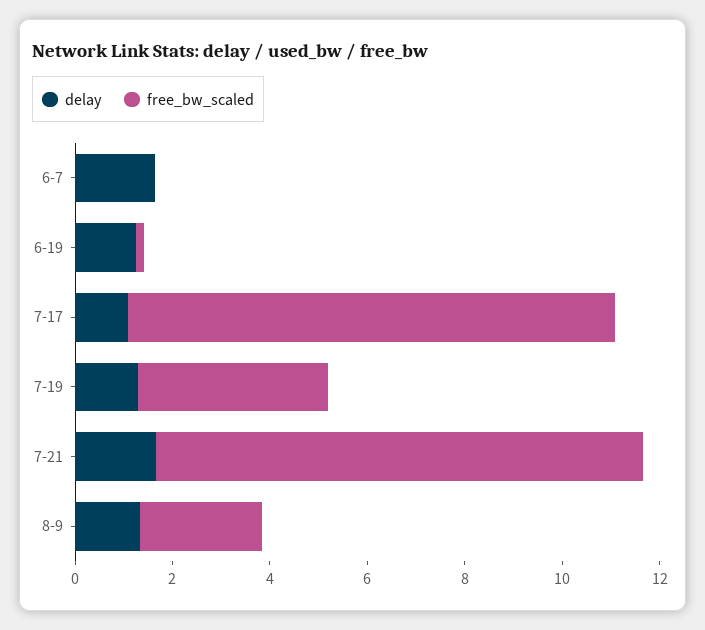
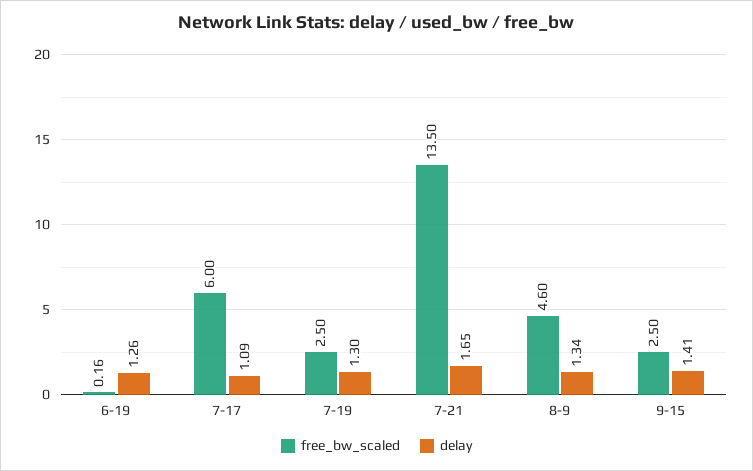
delay, 6-7: 1.5 -> none
free_bw_scaled, 6-7: 0 -> none
free_bw_scaled, 7-17: 10 -> 6
free_bw_scaled, 7-19: 4 -> 2.5
free_bw_scaled, 7-21: 10 -> 13.5
free_bw_scaled, 8-9: 2.5 -> 4.6
free_bw_scaled, 9-15: none -> 2.5
delay, 9-15: none -> 1.41

